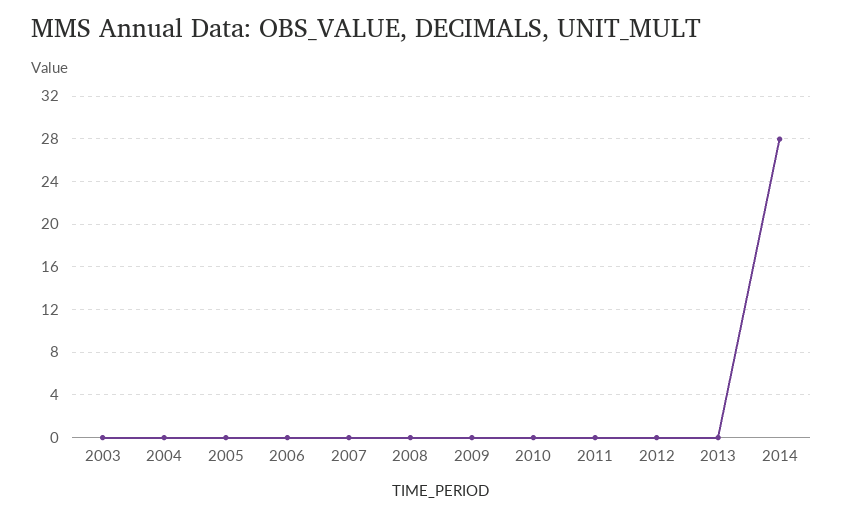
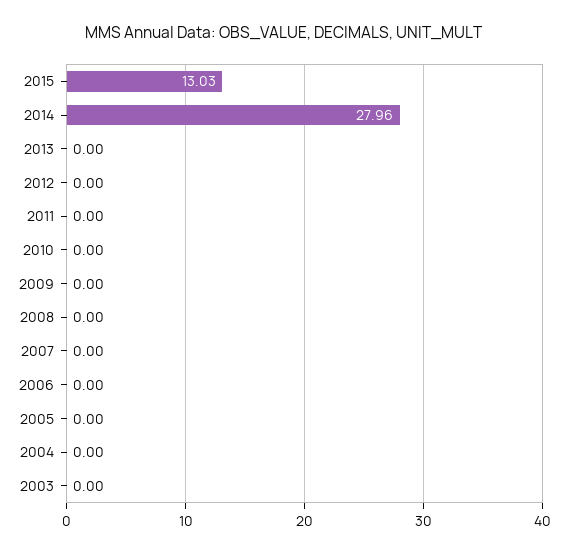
2015: none -> 13.03

